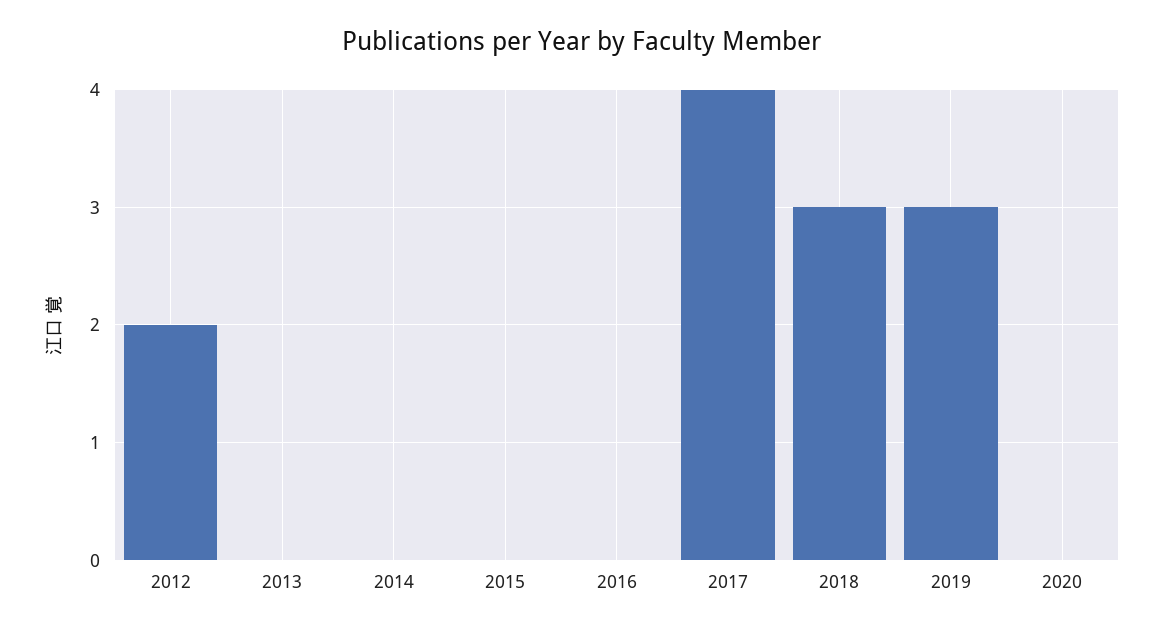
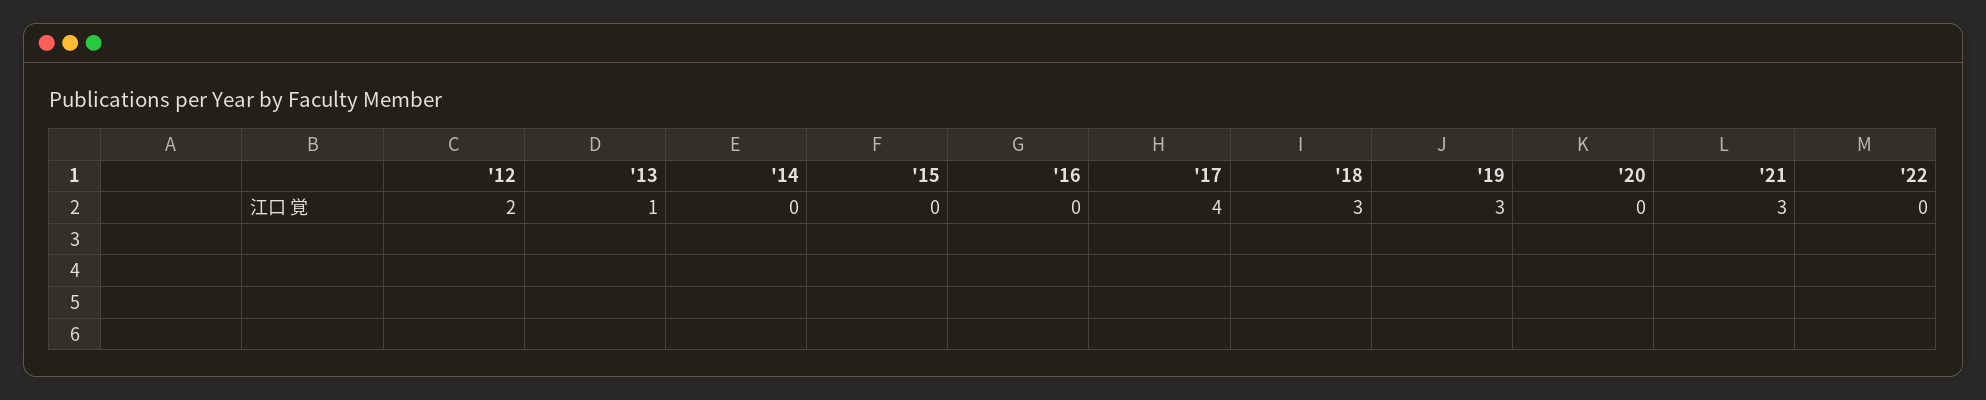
2013: 0 -> 1
'21: none -> 3
'22: none -> 0

